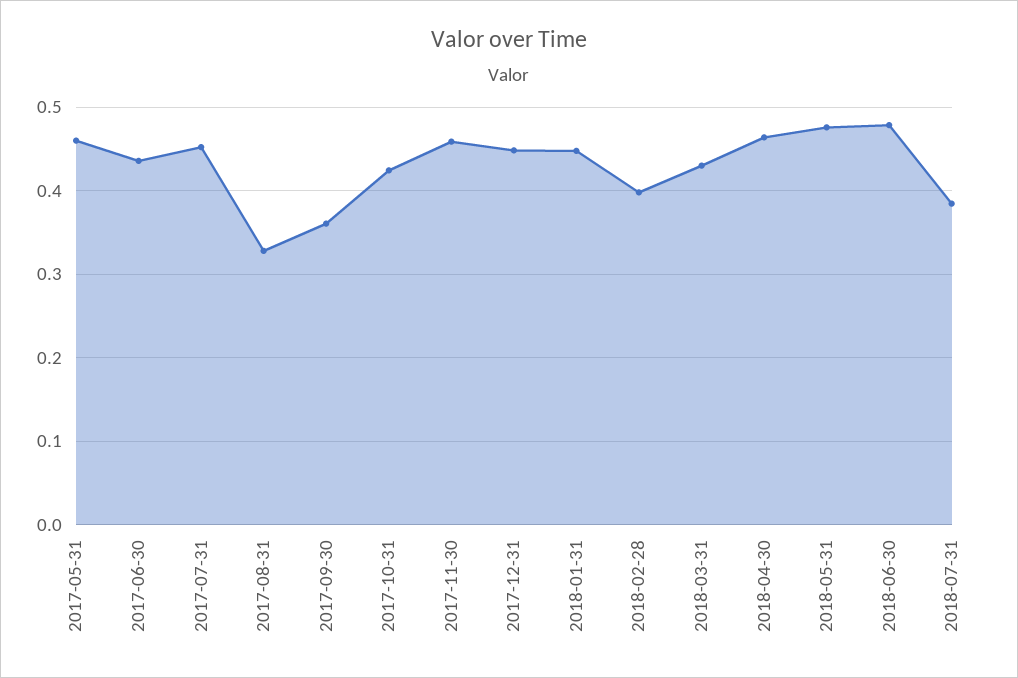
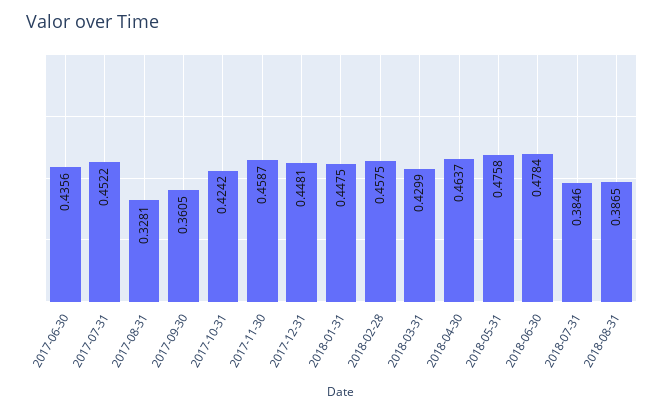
2017-05-31: 0.46 -> none
2018-02-28: 0.4 -> 0.4575
2018-08-31: none -> 0.3865

